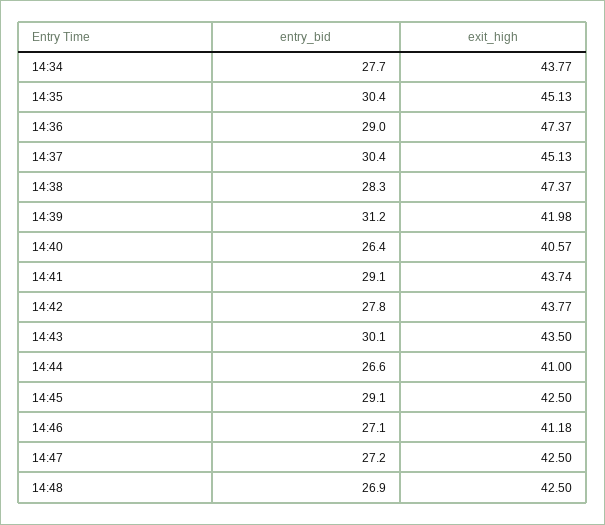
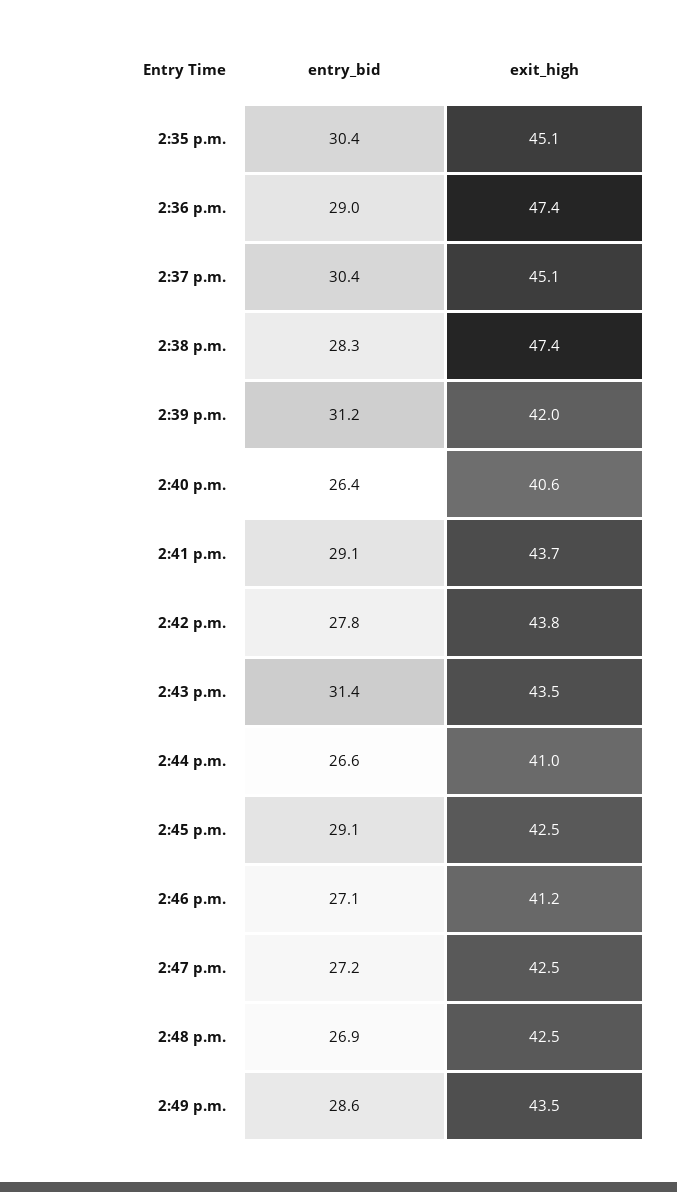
entry_bid, 14:34: 27.7 -> none
exit_high, 14:34: 43.77 -> none
entry_bid, 14:43: 30.1 -> 31.4
entry_bid, 2:49 p.m.: none -> 28.6
exit_high, 2:49 p.m.: none -> 43.5

